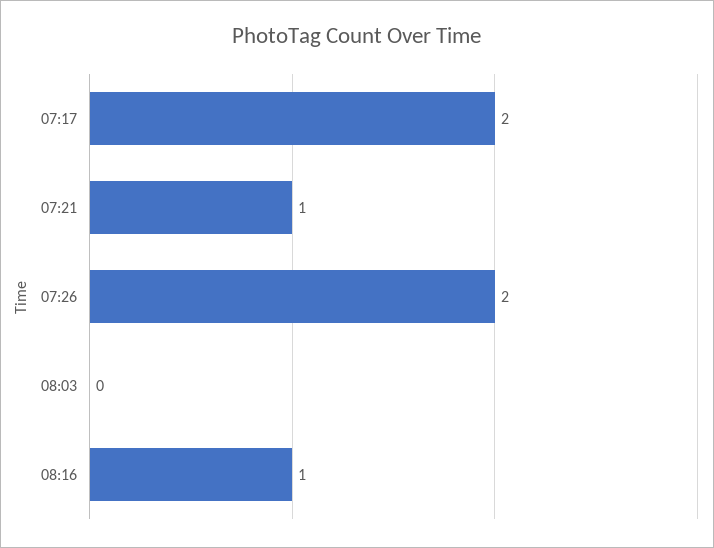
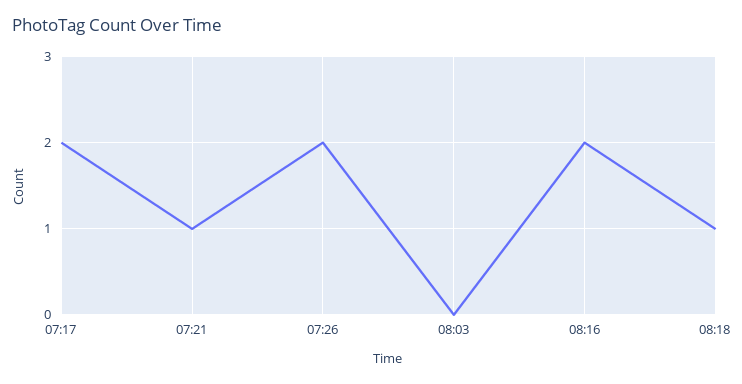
08:16: 1 -> 2
08:18: none -> 1

